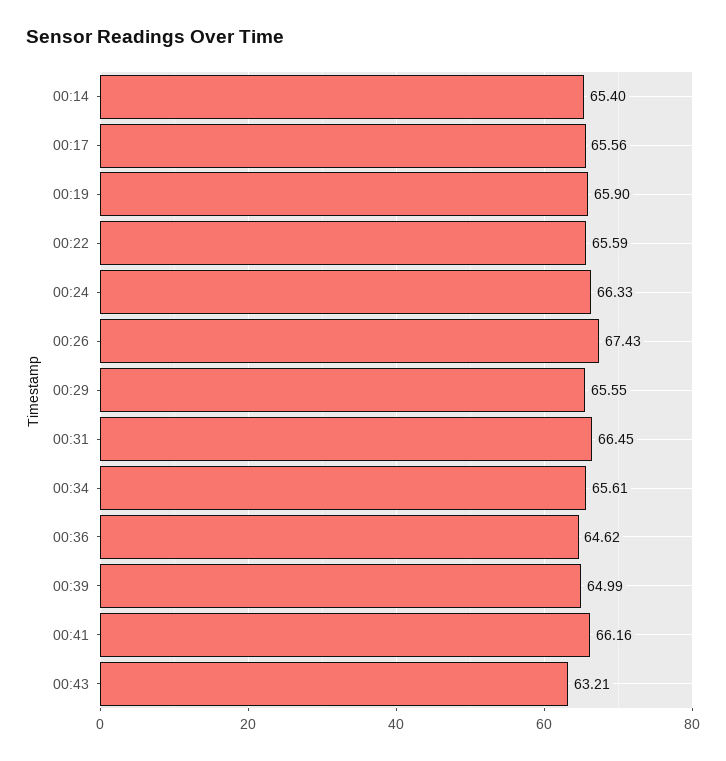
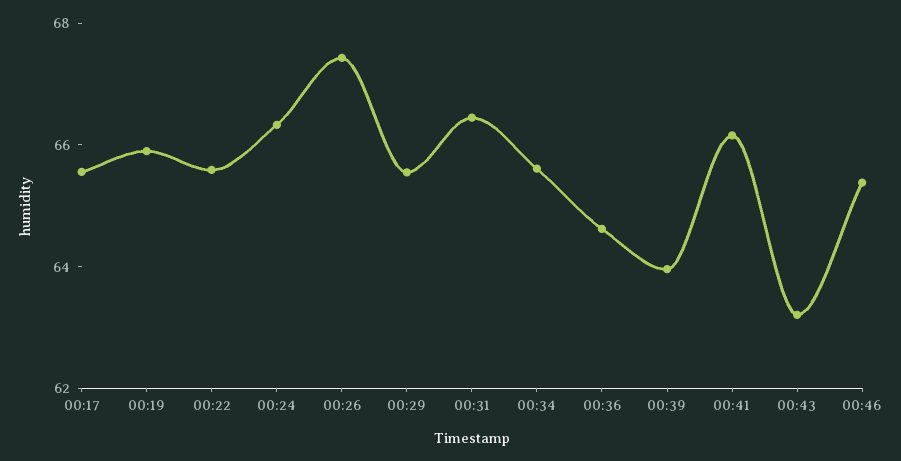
00:14: 65.4 -> none
00:39: 64.99 -> 64
00:46: none -> 65.5

